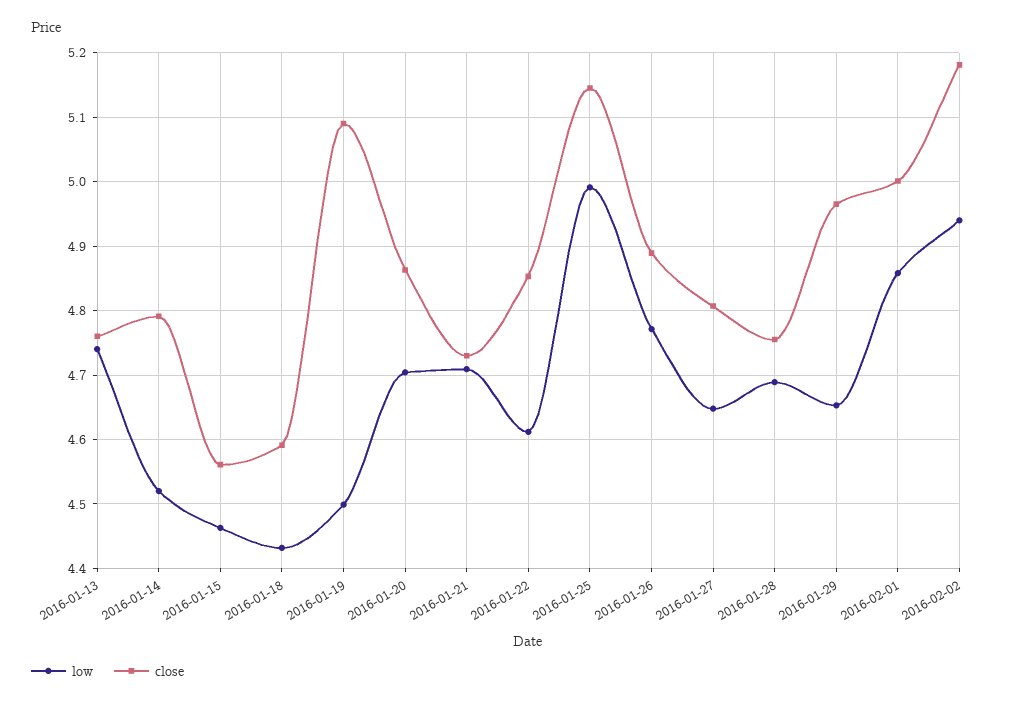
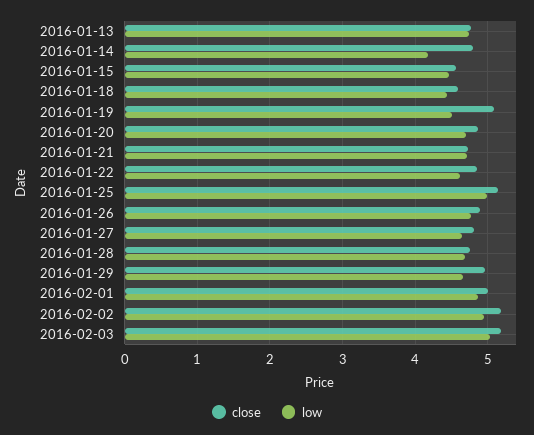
low, 2016-01-14: 4.52 -> 4.2
close, 2016-02-03: none -> 5.2
low, 2016-02-03: none -> 5

